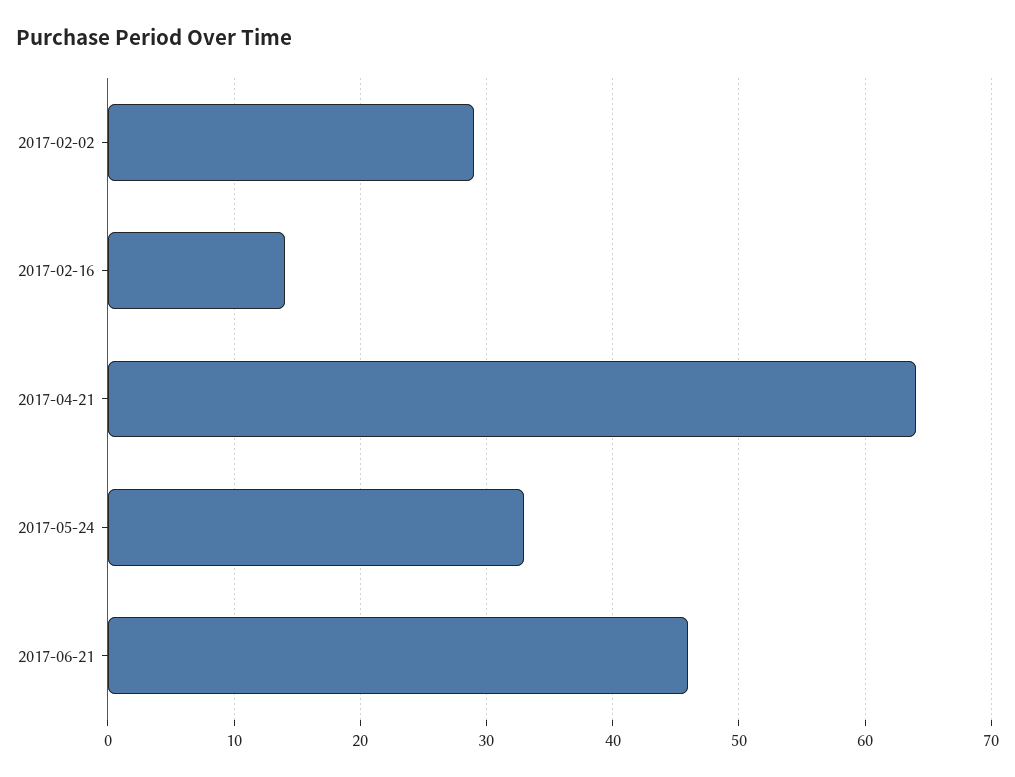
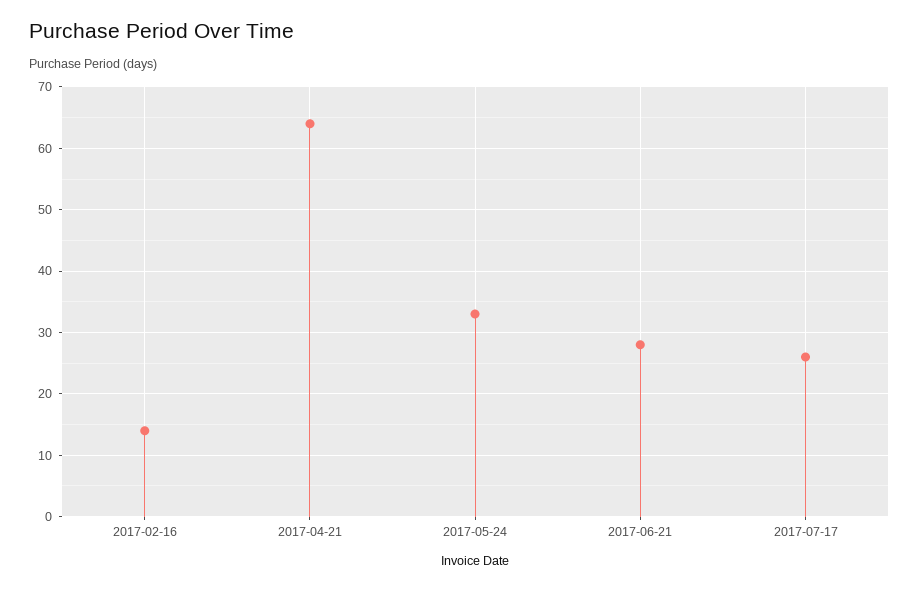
2017-02-02: 29 -> none
2017-06-21: 46 -> 28
2017-07-17: none -> 26

